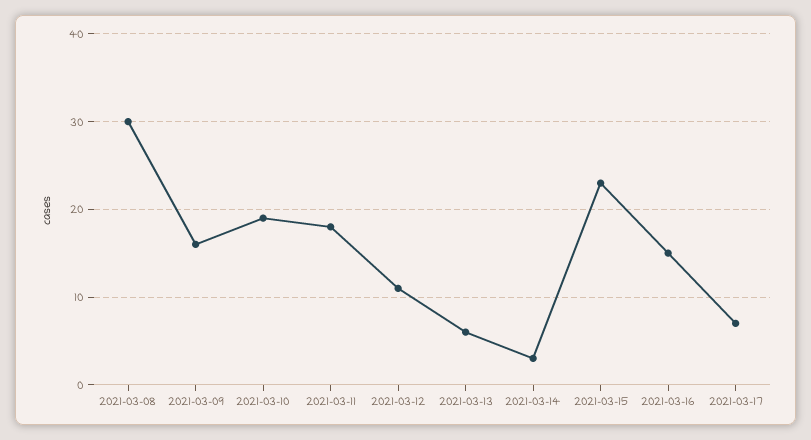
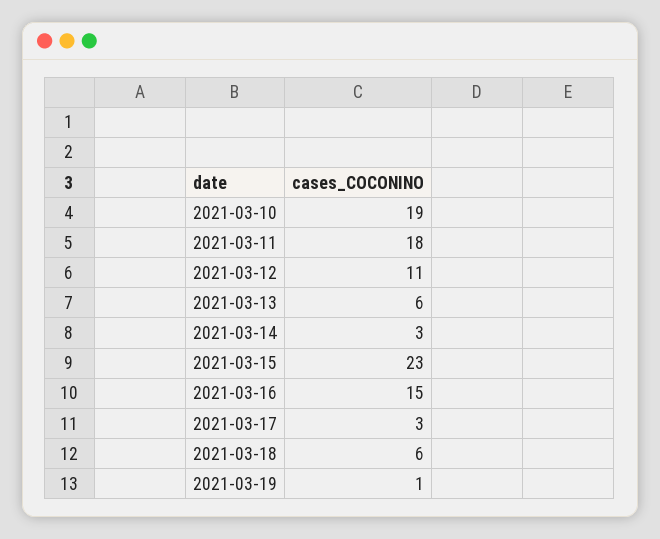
2021-03-08: 30 -> none
2021-03-09: 16 -> none
2021-03-17: 7 -> 3
2021-03-18: none -> 6
2021-03-19: none -> 1

